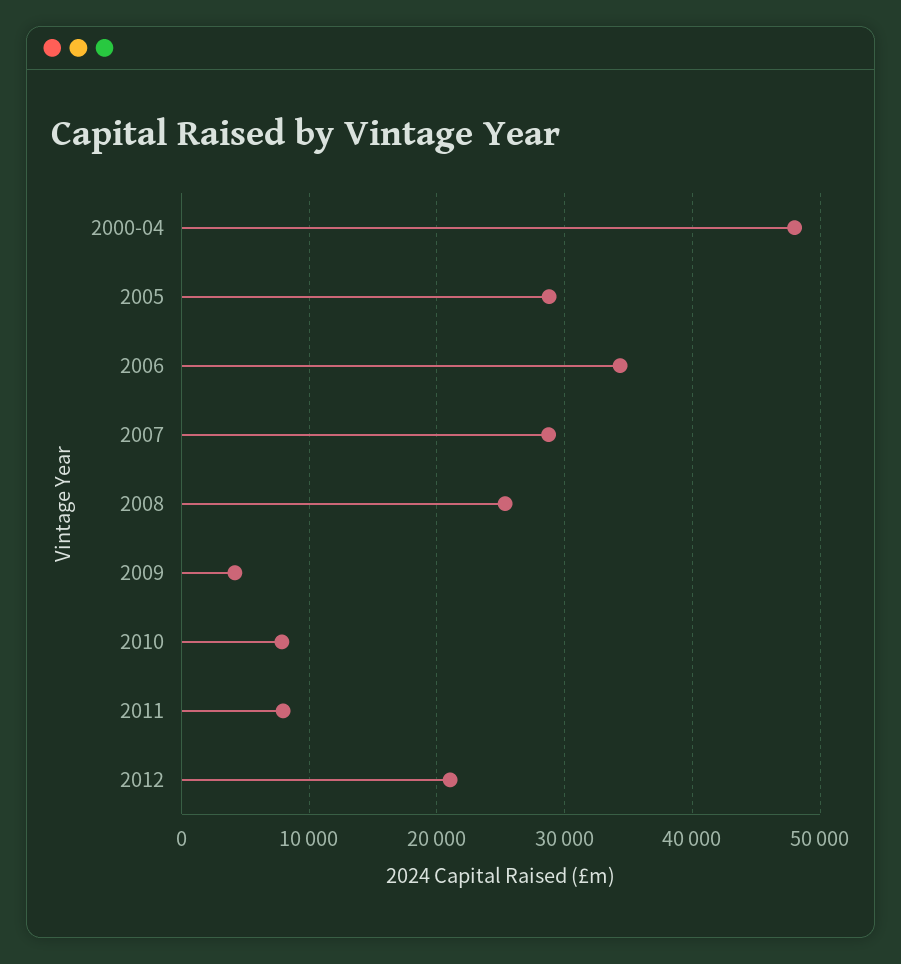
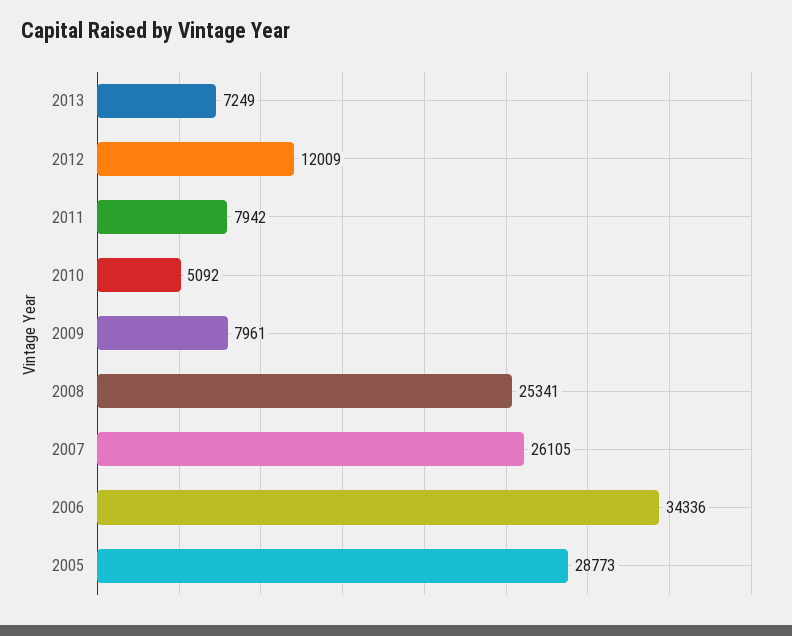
2000-04: 48000 -> none
2007: 29000 -> 26105
2009: 4000 -> 7961
2010: 8000 -> 5092
2012: 21000 -> 12009
2013: none -> 7249

